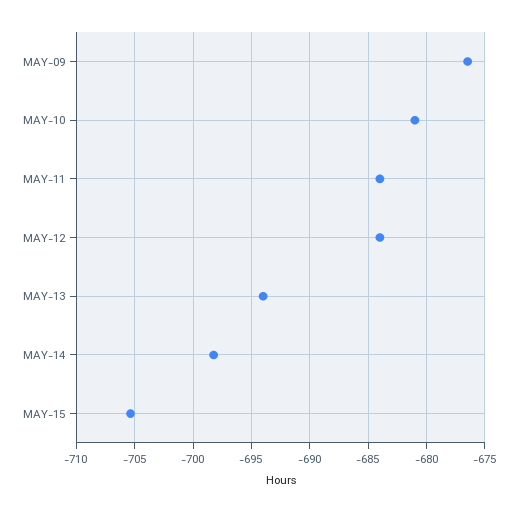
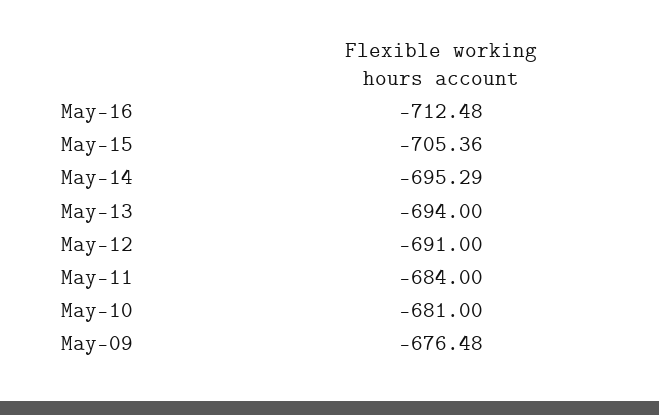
MAY-12: -684 -> -691
MAY-14: -698 -> -695.29
May-16: none -> -712.48

